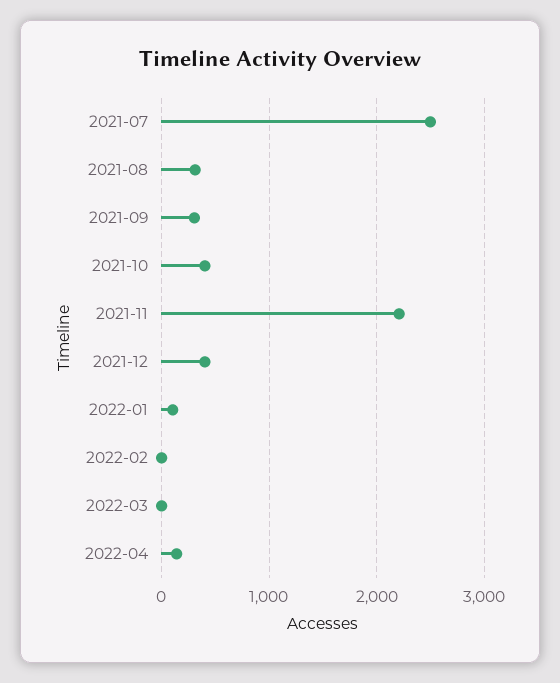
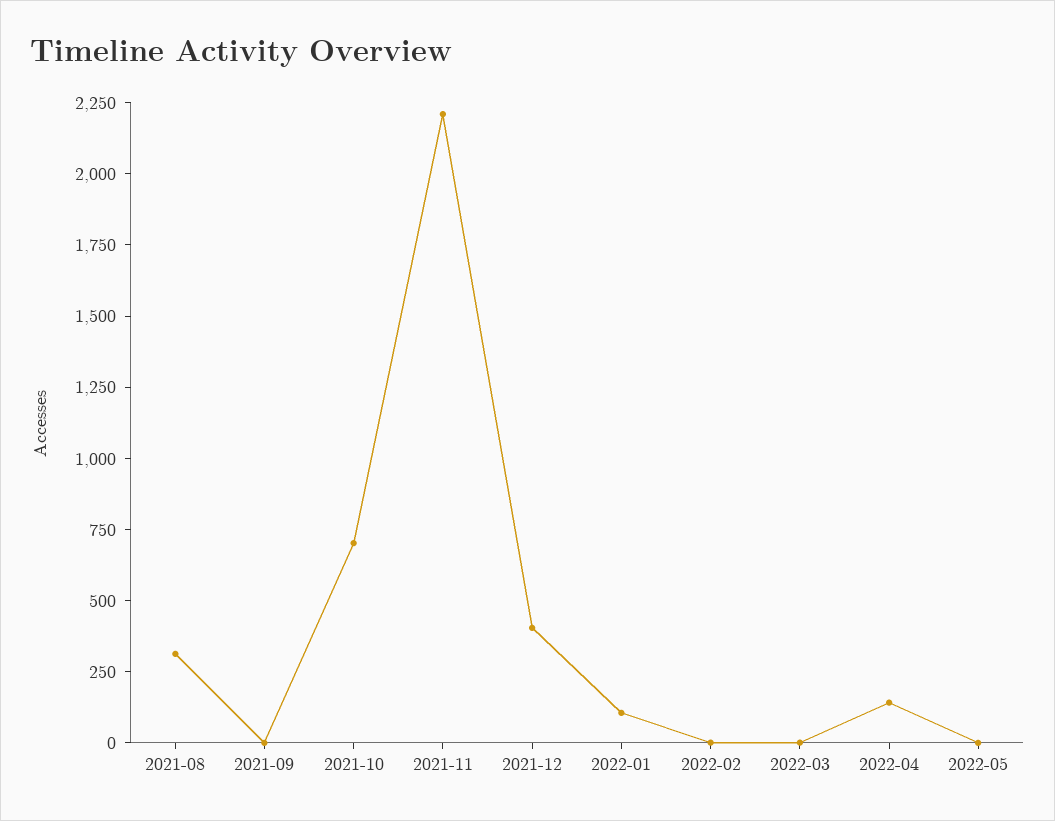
2021-07: 2500 -> none
2021-09: 300 -> 0
2021-10: 400 -> 700
2022-05: none -> 0

